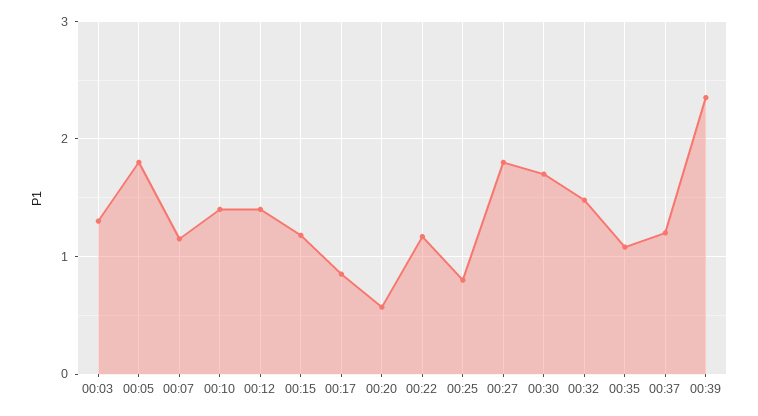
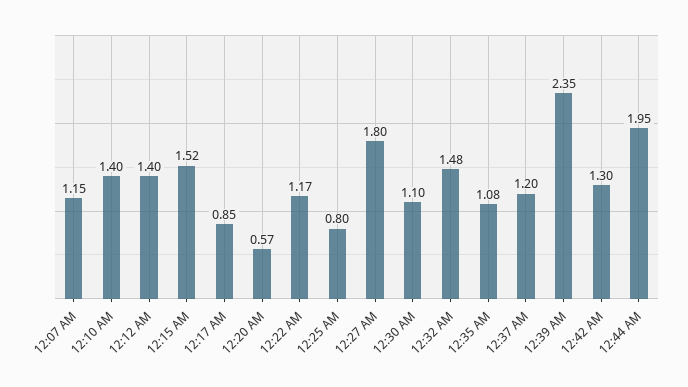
00:03: 1.3 -> none
00:05: 1.8 -> none
00:15: 1.2 -> 1.52
00:30: 1.7 -> 1.1
12:42 AM: none -> 1.3
12:44 AM: none -> 1.95

